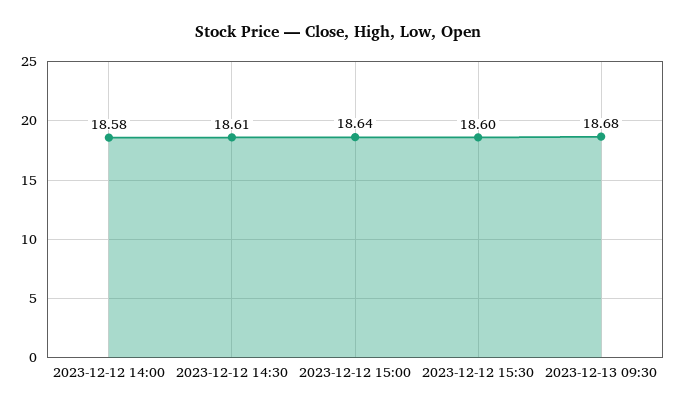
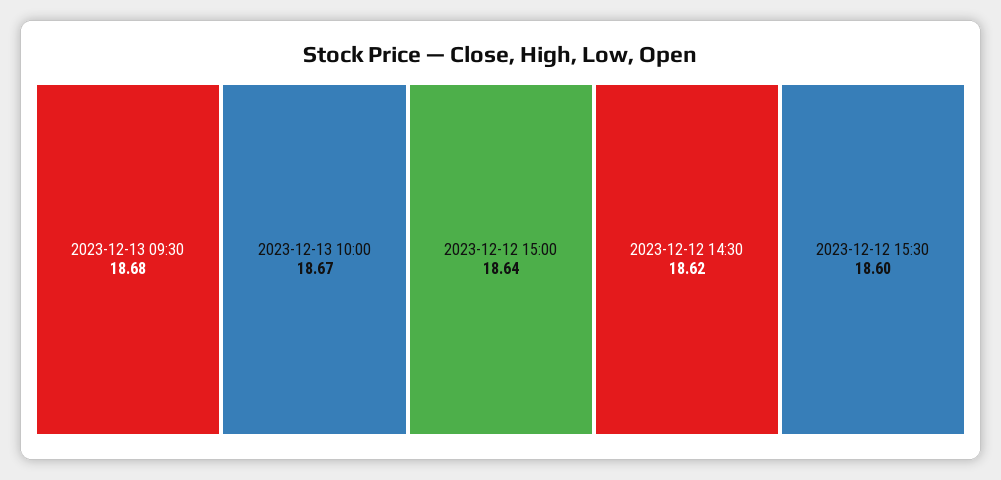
2023-12-12 14:00: 18.58 -> none
2023-12-12 14:30: 18.61 -> 18.62
2023-12-13 10:00: none -> 18.67

